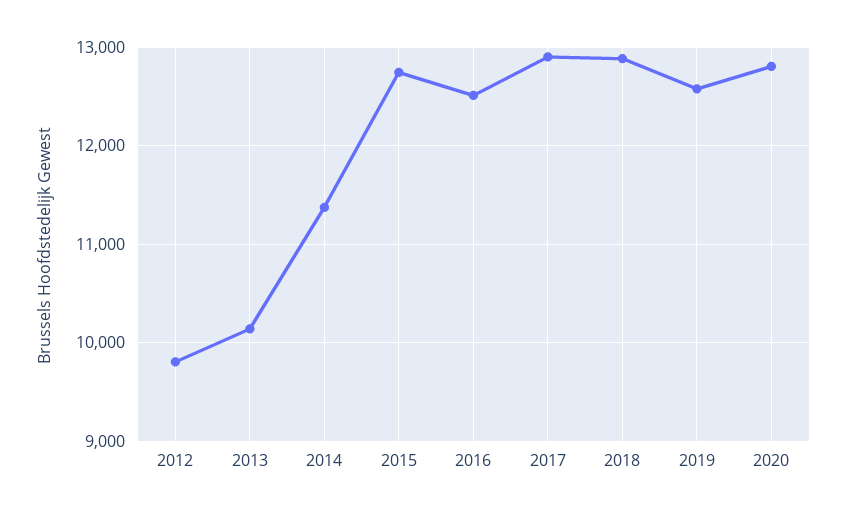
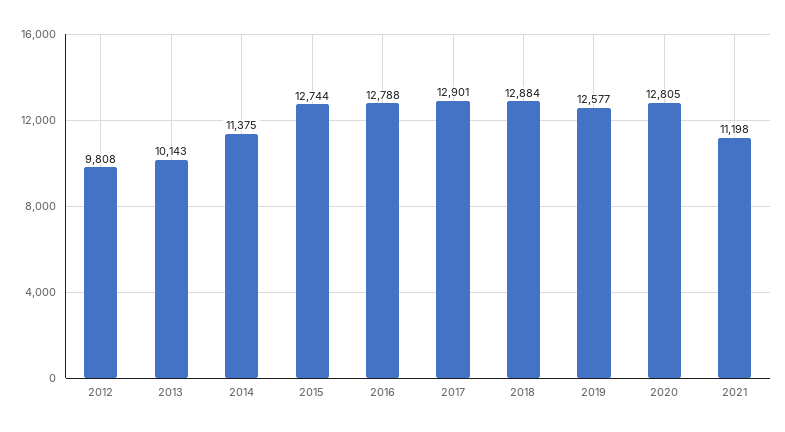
2016: 12500 -> 12788
2021: none -> 11198

